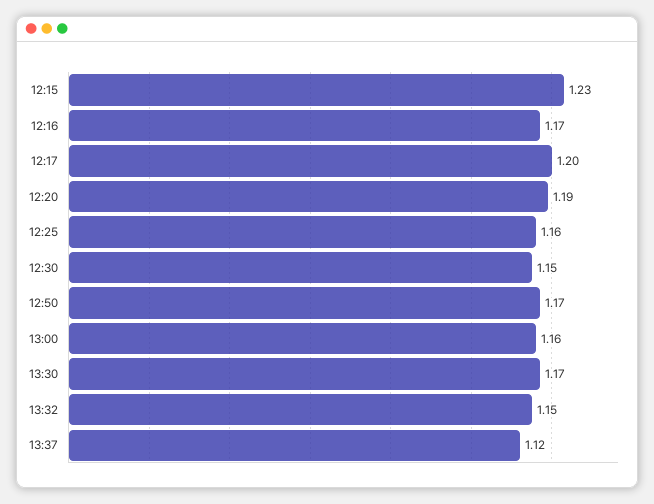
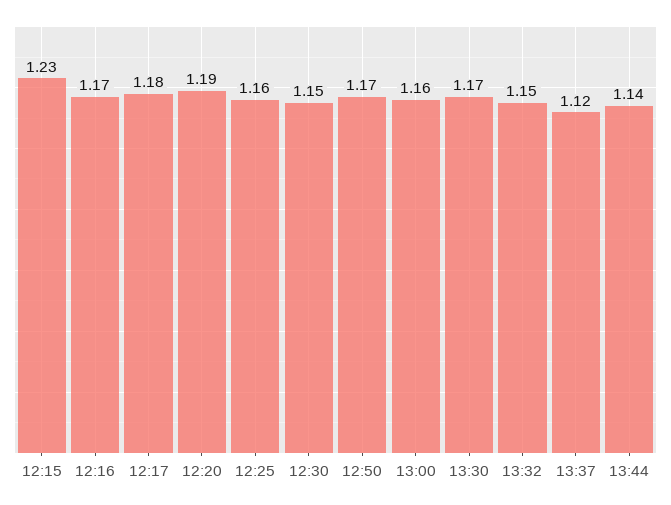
12:17: 1.2 -> 1.18
13:44: none -> 1.14

